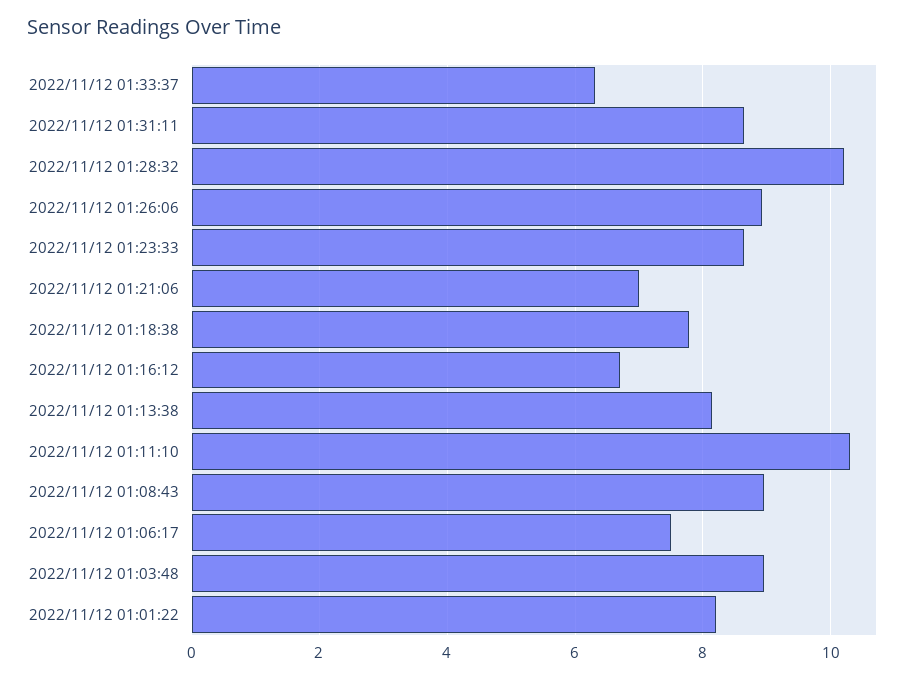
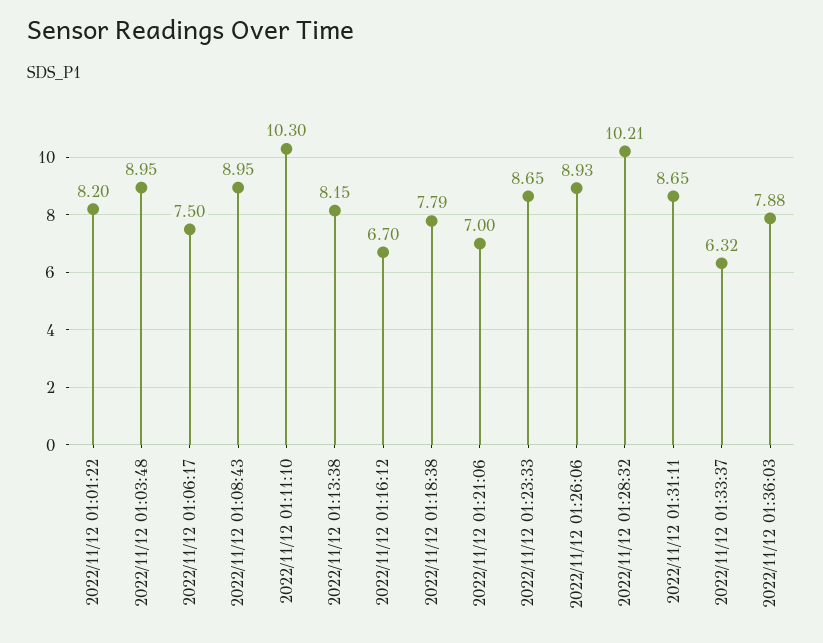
2022/11/12 01:36:03: none -> 7.88

